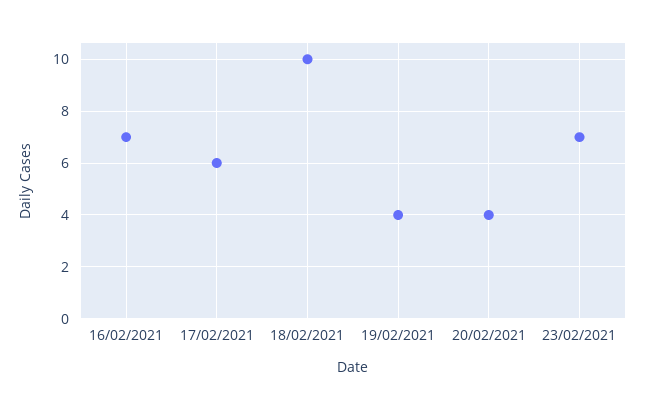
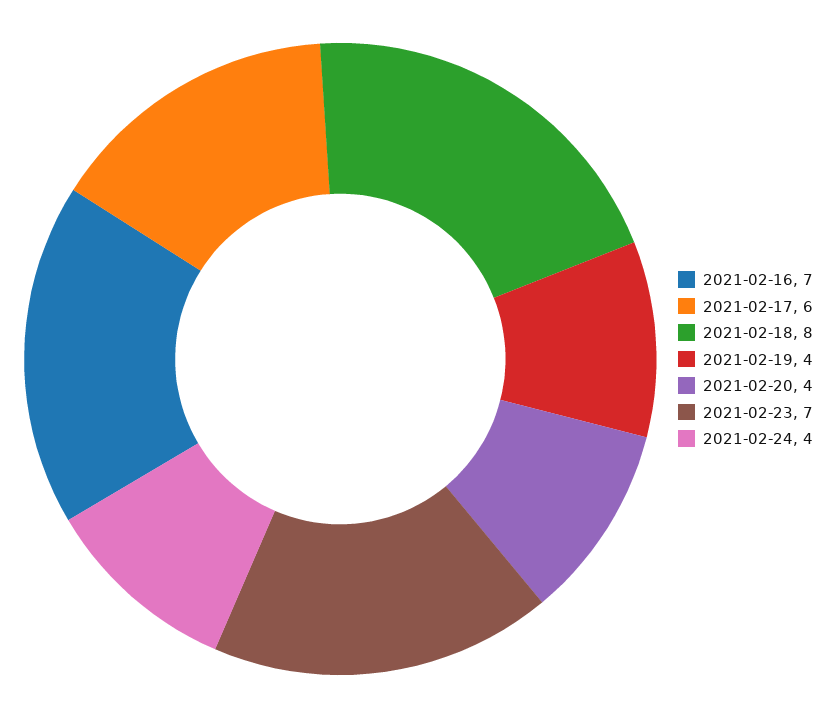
18/02/2021: 10 -> 8
2021-02-24: none -> 4

